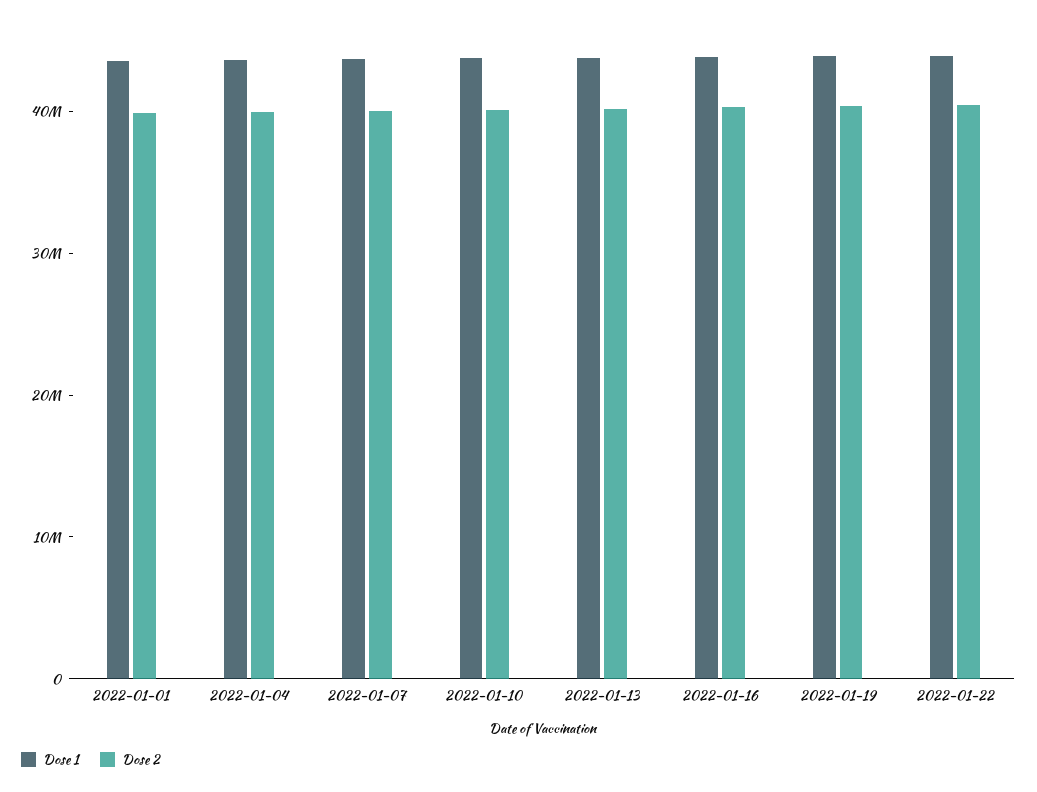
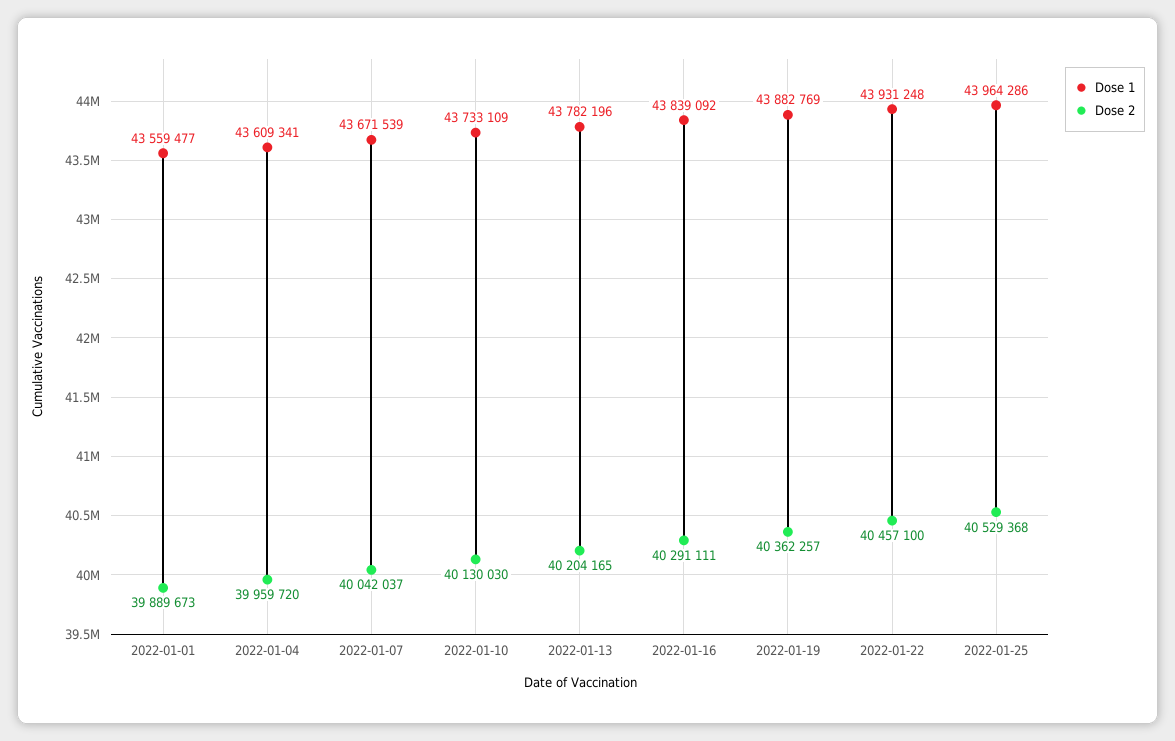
Dose 1, 2022-01-25: none -> 43964286
Dose 2, 2022-01-25: none -> 40529368

